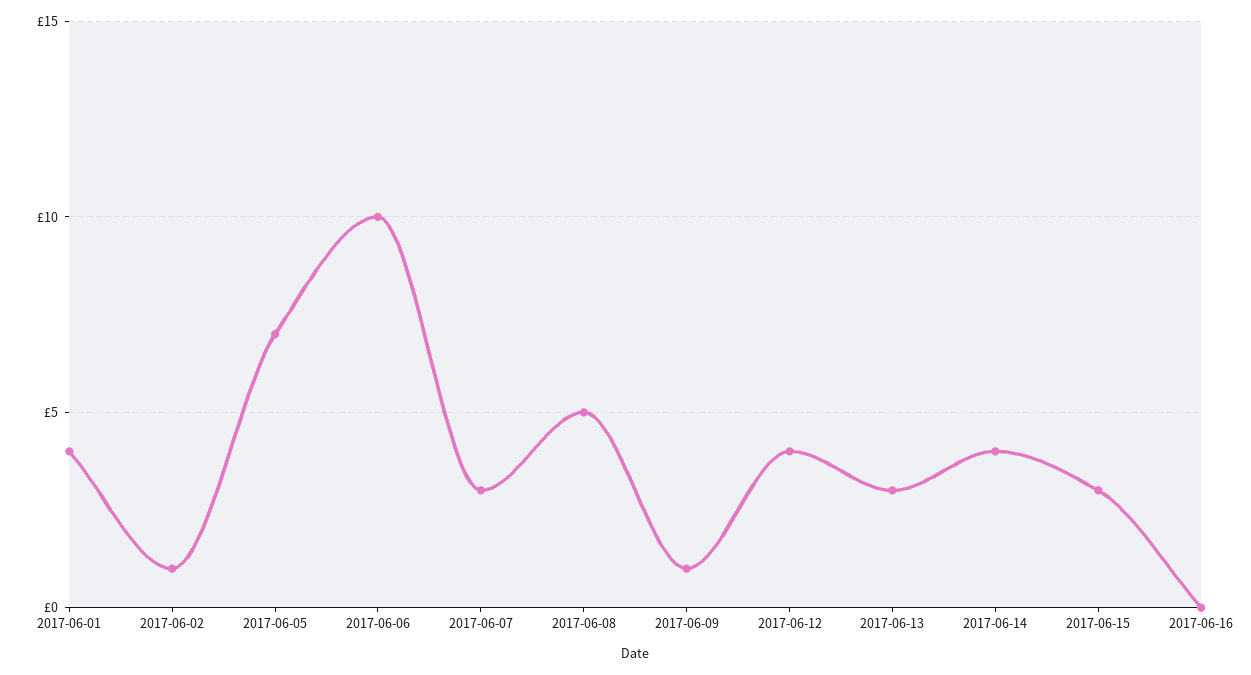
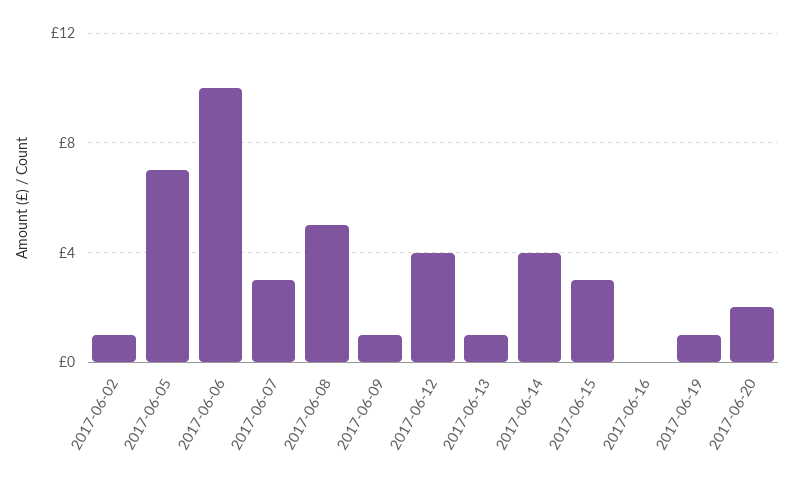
2017-06-01: 4 -> none
2017-06-13: 3 -> 1
2017-06-19: none -> 1
2017-06-20: none -> 2

